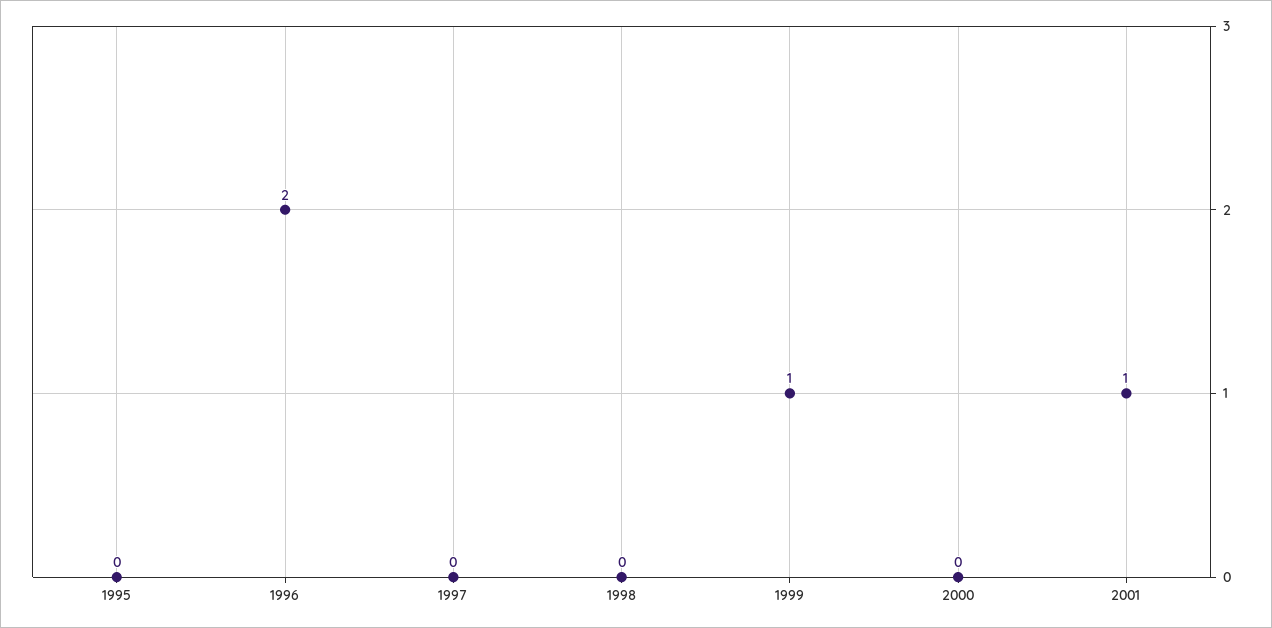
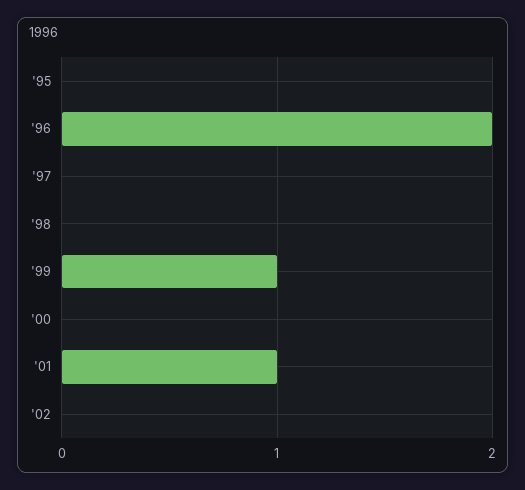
'02: none -> 0

